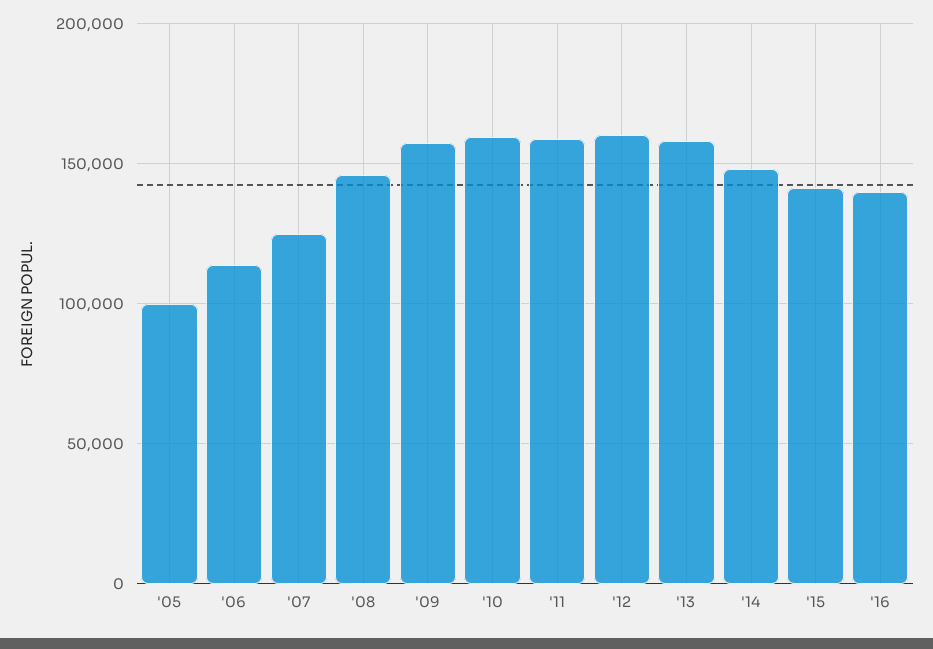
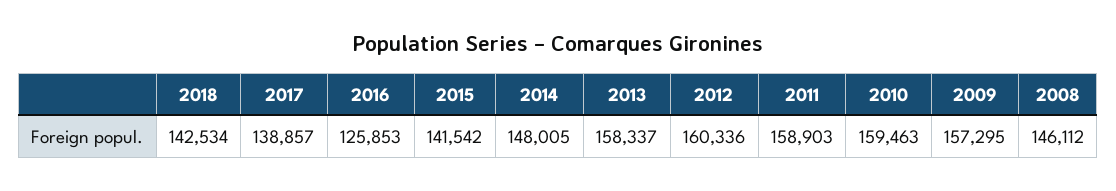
'05: 100000 -> none
'06: 115000 -> none
'07: 125000 -> none
'16: 140000 -> 125853
2018: none -> 142534
2017: none -> 138857

